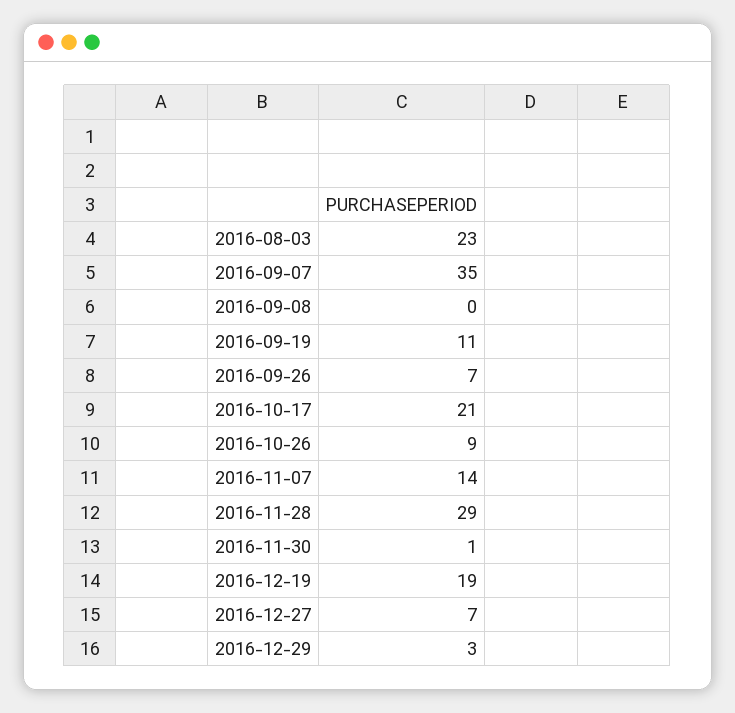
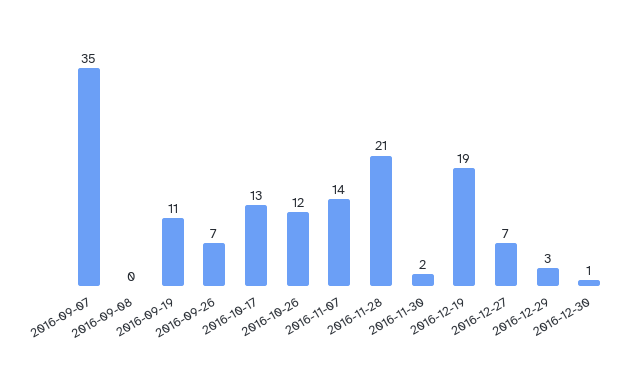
2016-08-03: 23 -> none
2016-10-17: 21 -> 13
2016-10-26: 9 -> 12
2016-11-28: 29 -> 21
2016-11-30: 1 -> 2
2016-12-30: none -> 1

